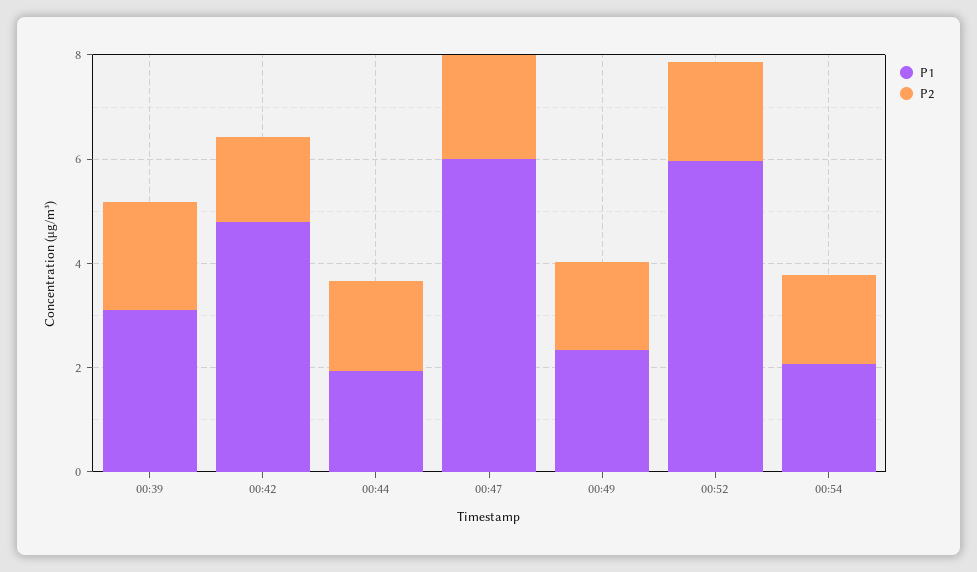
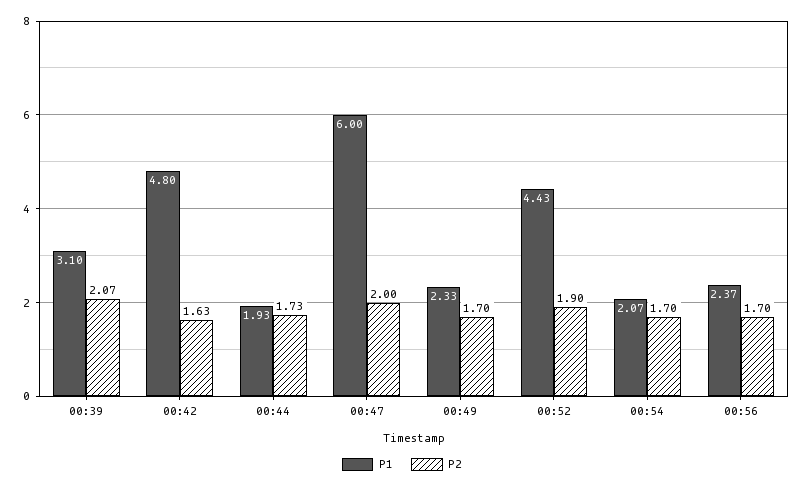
P1, 00:52: 6 -> 4.43
P1, 00:56: none -> 2.37
P2, 00:56: none -> 1.7

